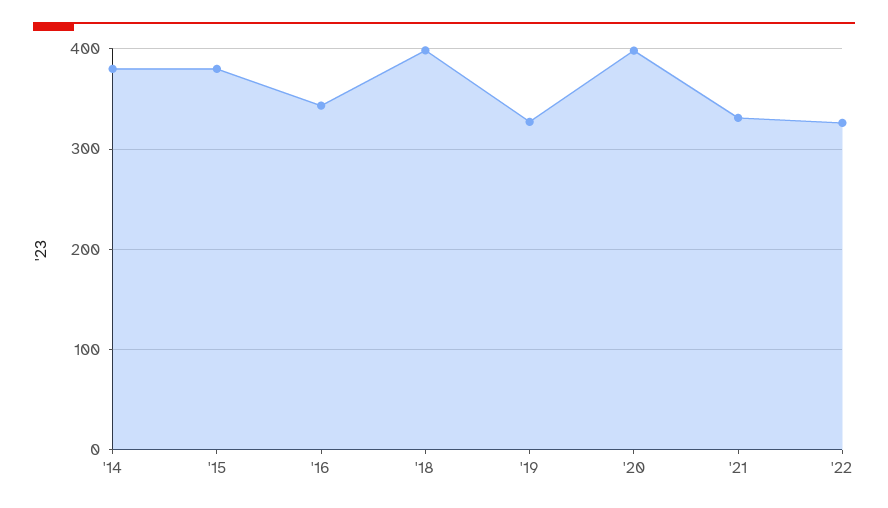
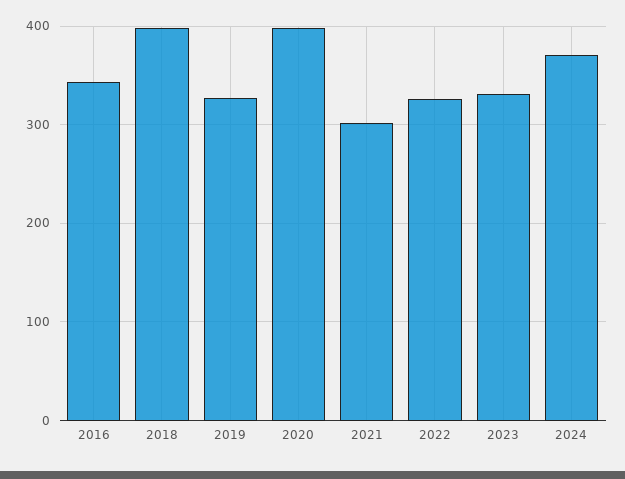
'14: 380 -> none
'15: 380 -> none
'21: 330 -> 300
2023: none -> 330
2024: none -> 370

